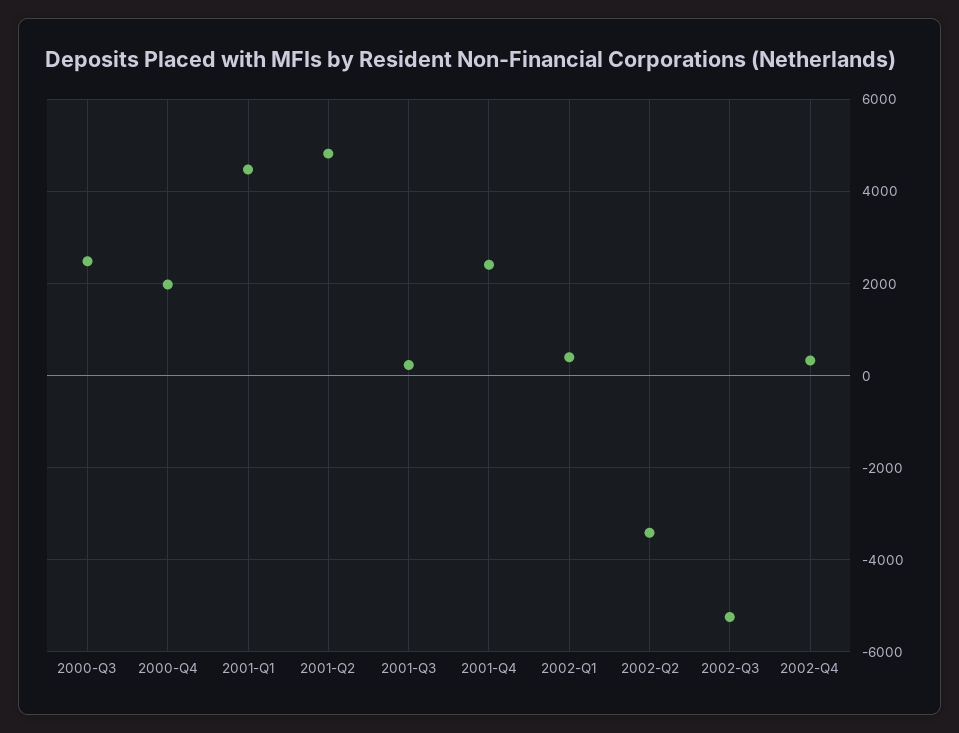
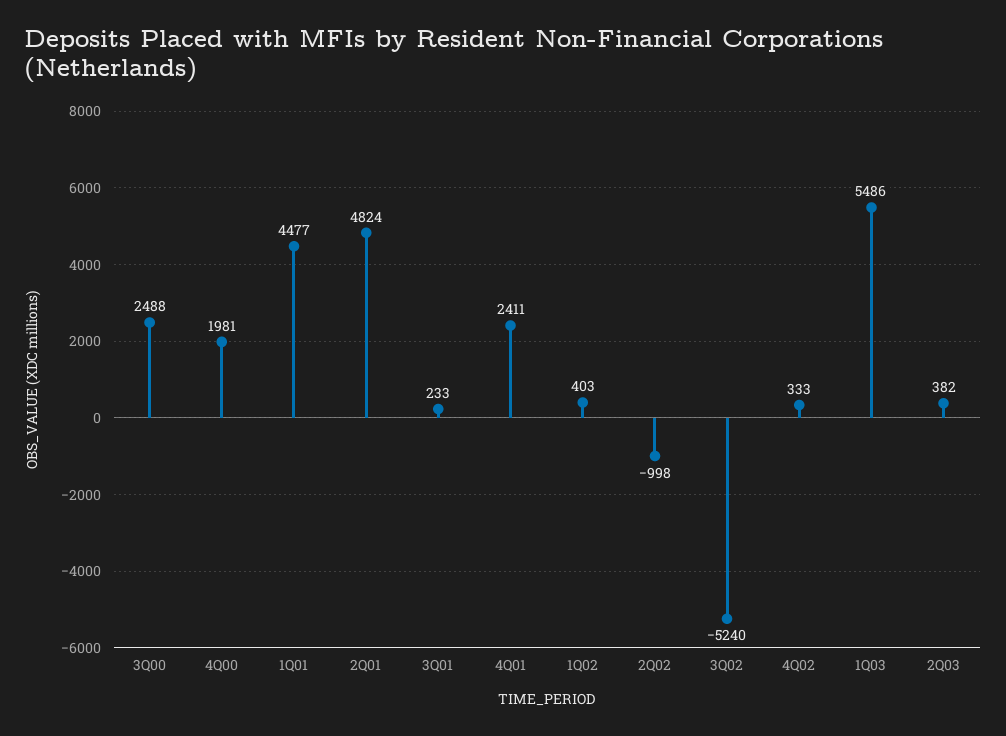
2002-Q2: -3400 -> -998
1Q03: none -> 5486
2Q03: none -> 382

